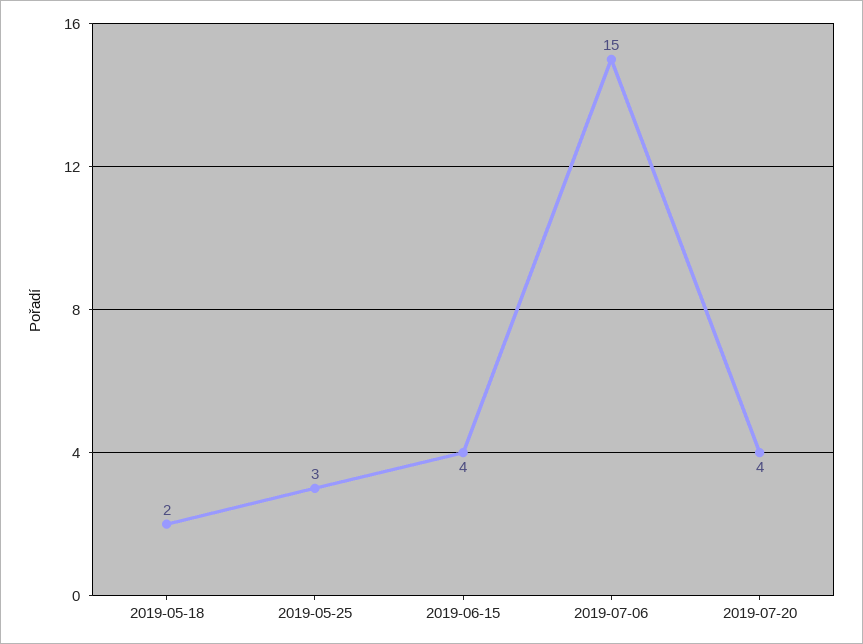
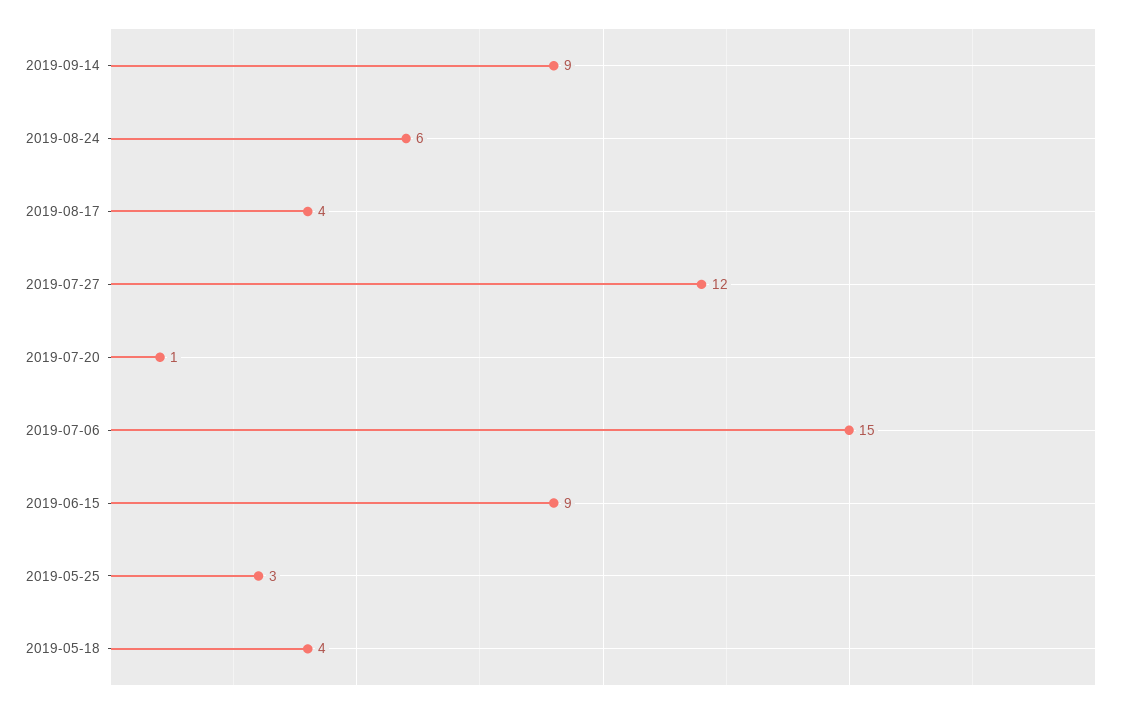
2019-05-18: 2 -> 4
2019-06-15: 4 -> 9
2019-07-20: 4 -> 1
2019-09-14: none -> 9
2019-08-24: none -> 6
2019-08-17: none -> 4
2019-07-27: none -> 12

